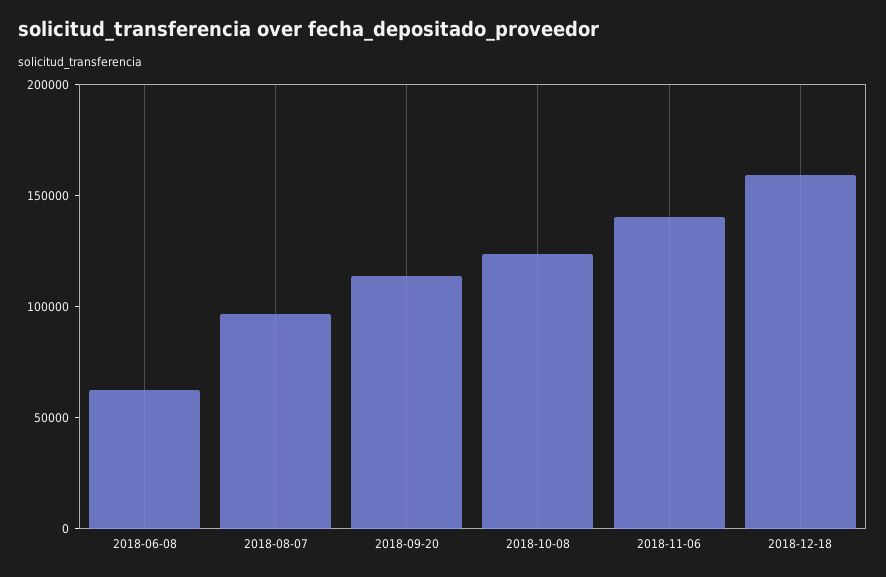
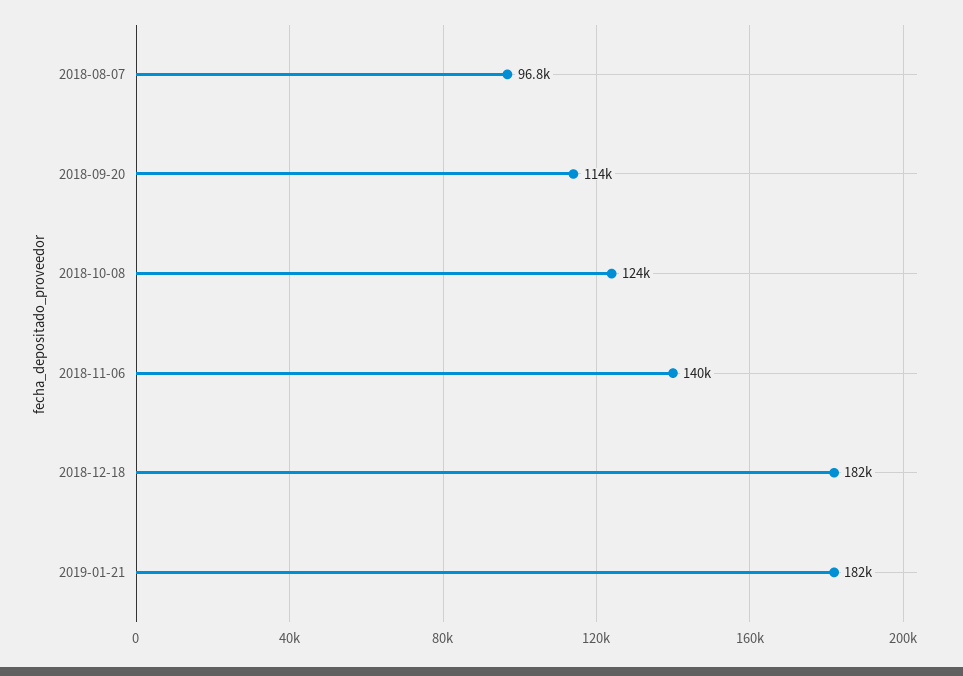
2018-06-08: 60000 -> none
2018-12-18: 160000 -> 182000
2019-01-21: none -> 182000

